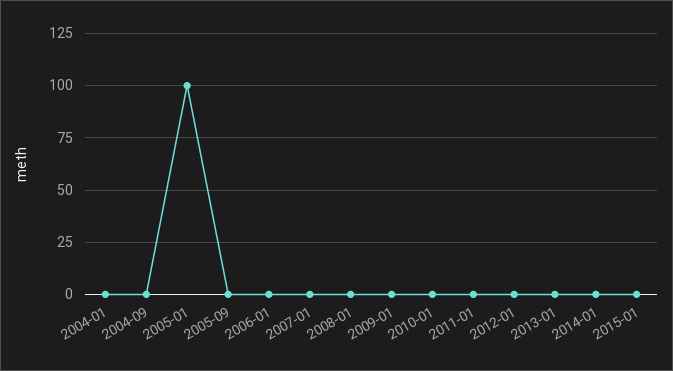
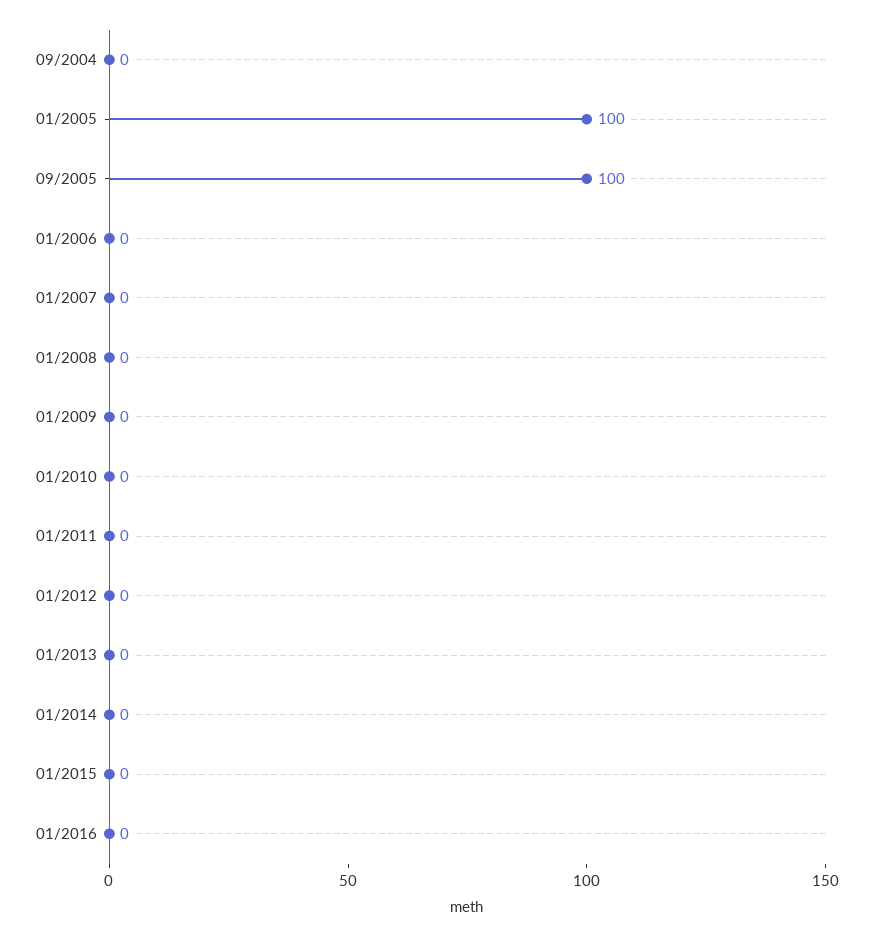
2004-01: 0 -> none
2005-09: 0 -> 100
01/2016: none -> 0

